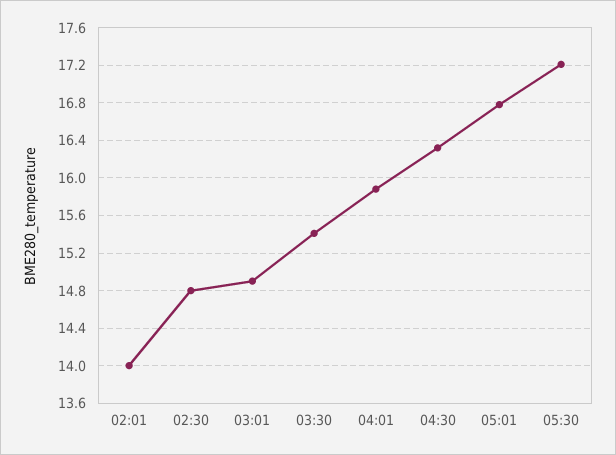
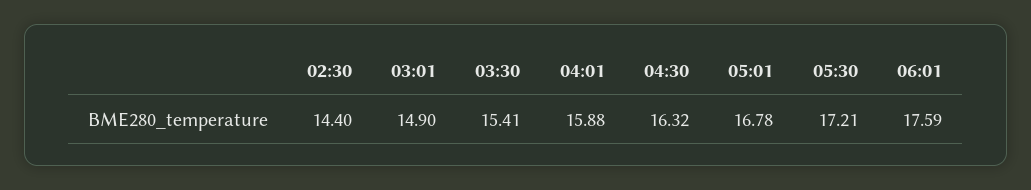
02:01: 14 -> none
02:30: 14.8 -> 14.4
06:01: none -> 17.59

